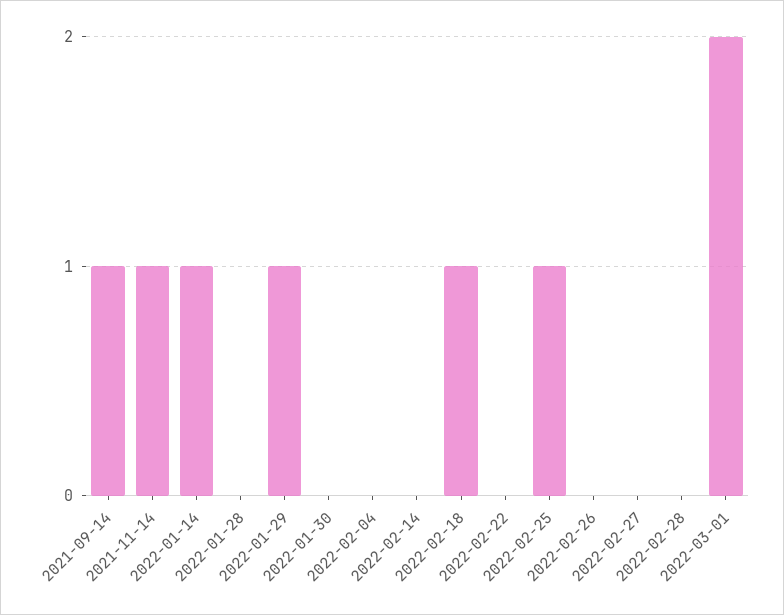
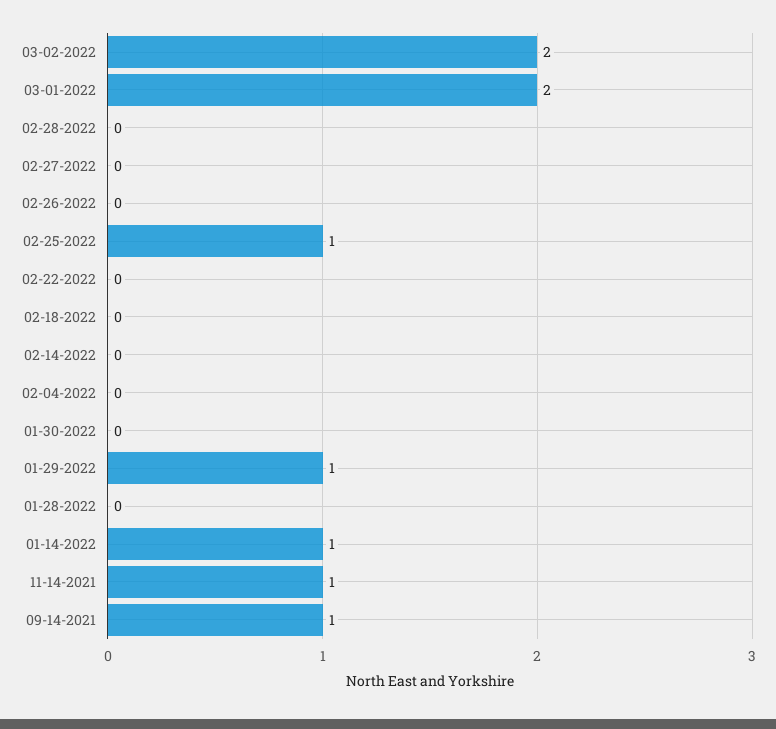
2022-02-18: 1 -> 0
03-02-2022: none -> 2

